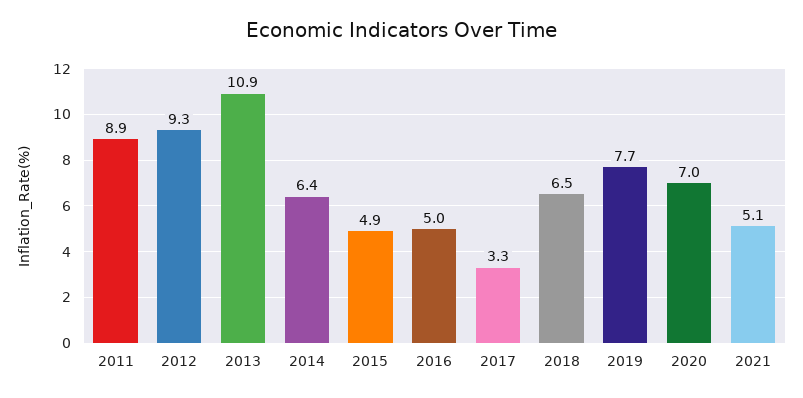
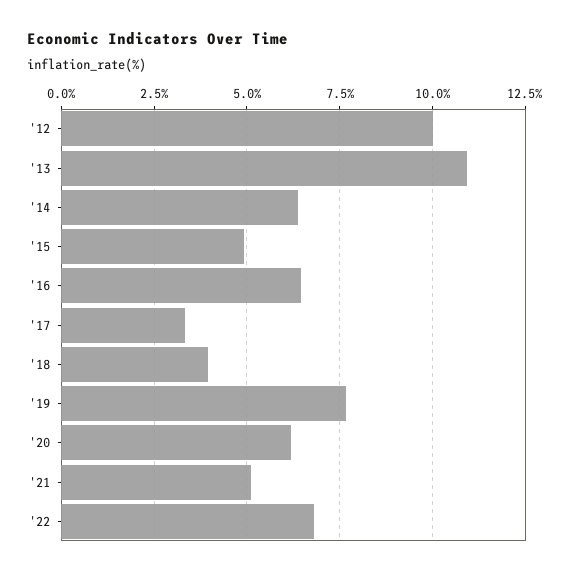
2011: 8.9 -> none
2012: 9.3 -> 10
2016: 5 -> 6.5
2018: 6.5 -> 4
2020: 7 -> 6.25
'22: none -> 6.75

